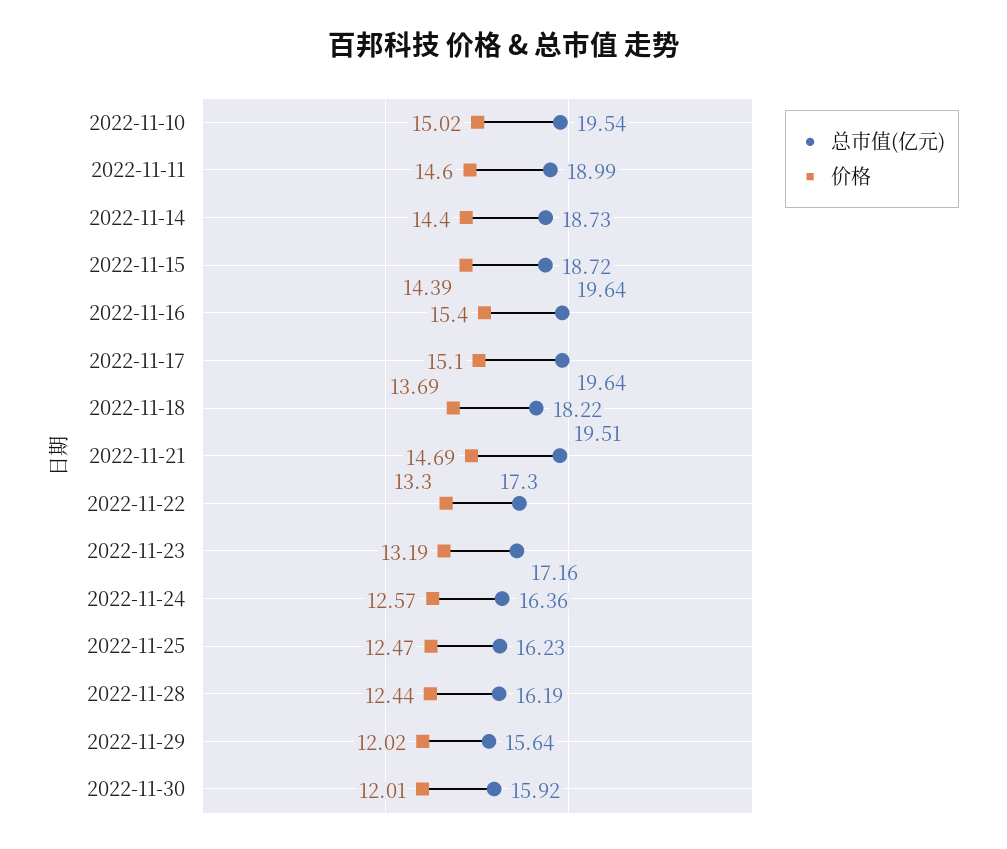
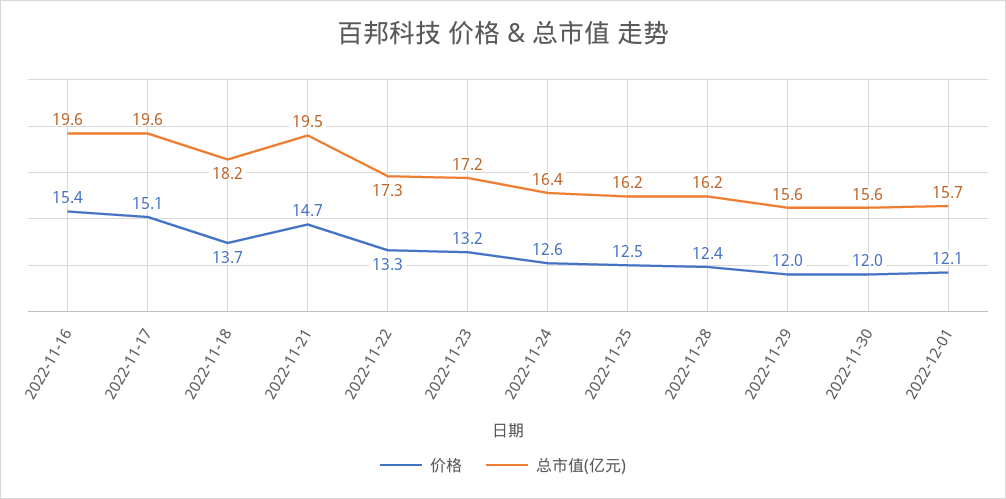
总市值(亿元), 2022-11-10: 19.54 -> none
价格, 2022-11-10: 15.02 -> none
总市值(亿元), 2022-11-11: 18.99 -> none
价格, 2022-11-11: 14.6 -> none
总市值(亿元), 2022-11-14: 18.73 -> none
价格, 2022-11-14: 14.4 -> none
总市值(亿元), 2022-11-15: 18.72 -> none
价格, 2022-11-15: 14.39 -> none
总市值(亿元), 2022-11-30: 15.92 -> 15.6
价格, 2022-12-01: none -> 12.1
总市值(亿元), 2022-12-01: none -> 15.7

